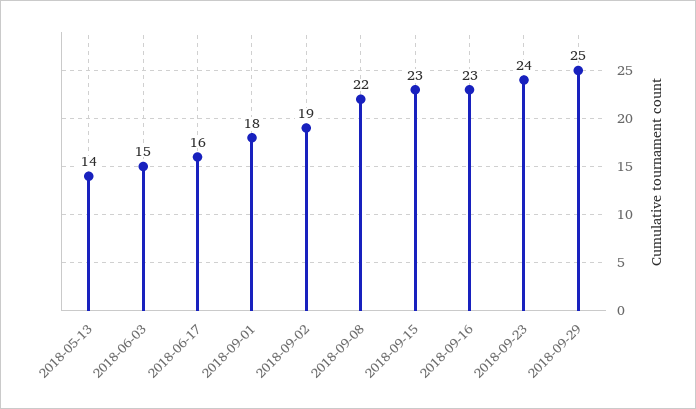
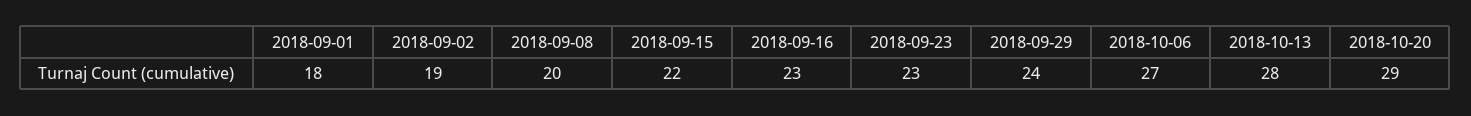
2018-05-13: 14 -> none
2018-06-03: 15 -> none
2018-06-17: 16 -> none
2018-09-08: 22 -> 20
2018-09-15: 23 -> 22
2018-09-23: 24 -> 23
2018-09-29: 25 -> 24
2018-10-06: none -> 27
2018-10-13: none -> 28
2018-10-20: none -> 29

